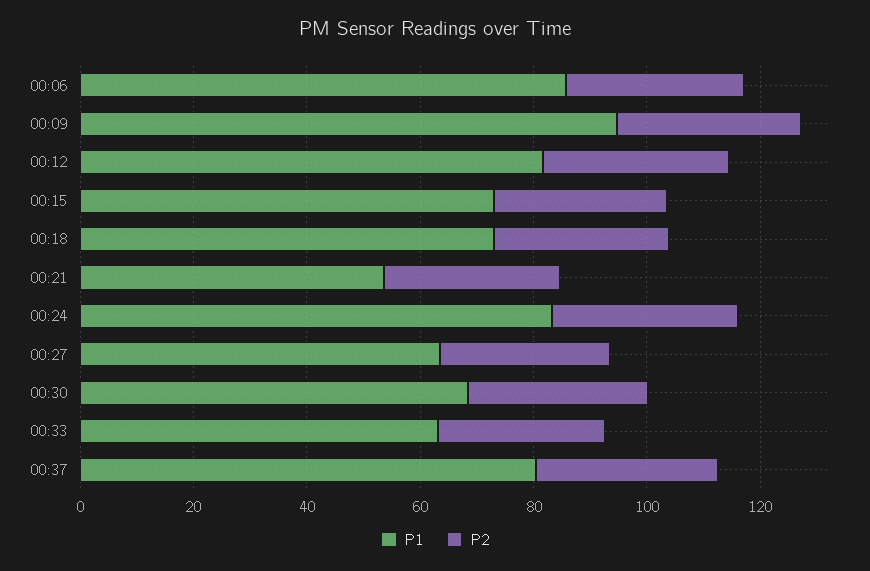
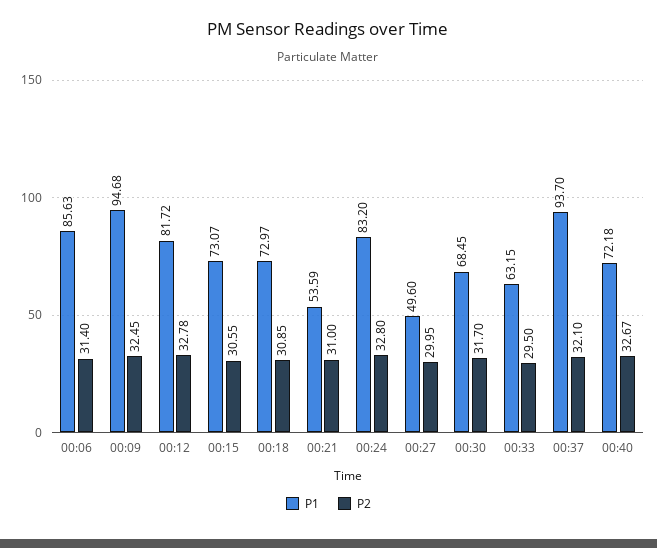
P1, 00:27: 65 -> 49.6
P1, 00:37: 80 -> 93.7
P1, 00:40: none -> 72.18
P2, 00:40: none -> 32.67

